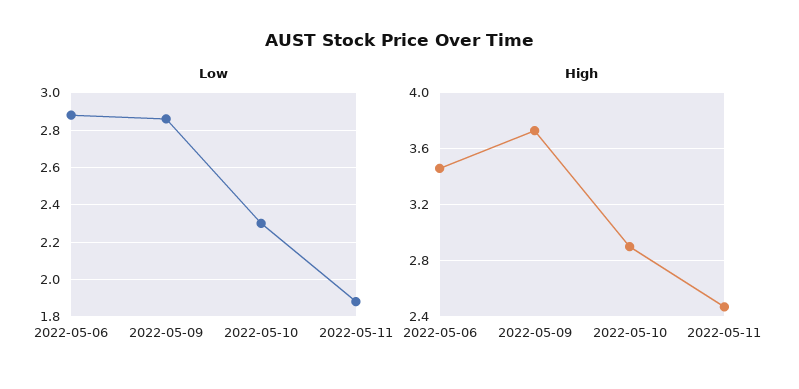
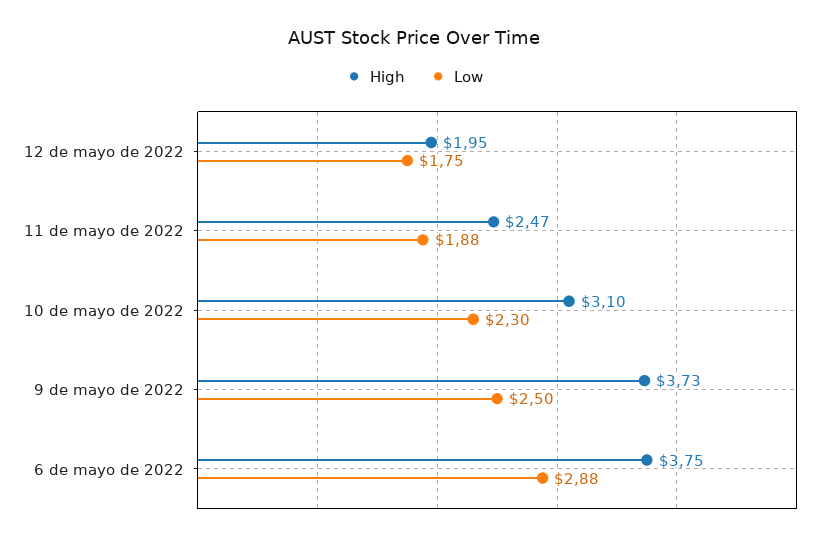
Low, 2022-05-09: 2.85 -> 2.5
High, 2022-05-06: 3.45 -> 3.75
High, 2022-05-10: 2.9 -> 3.1
High, 12 de mayo de 2022: none -> 1.95
Low, 12 de mayo de 2022: none -> 1.75

